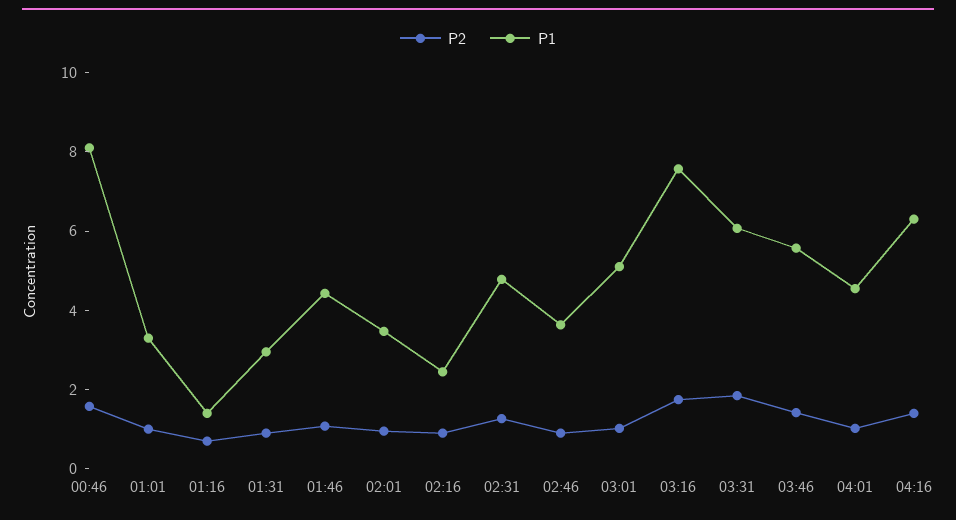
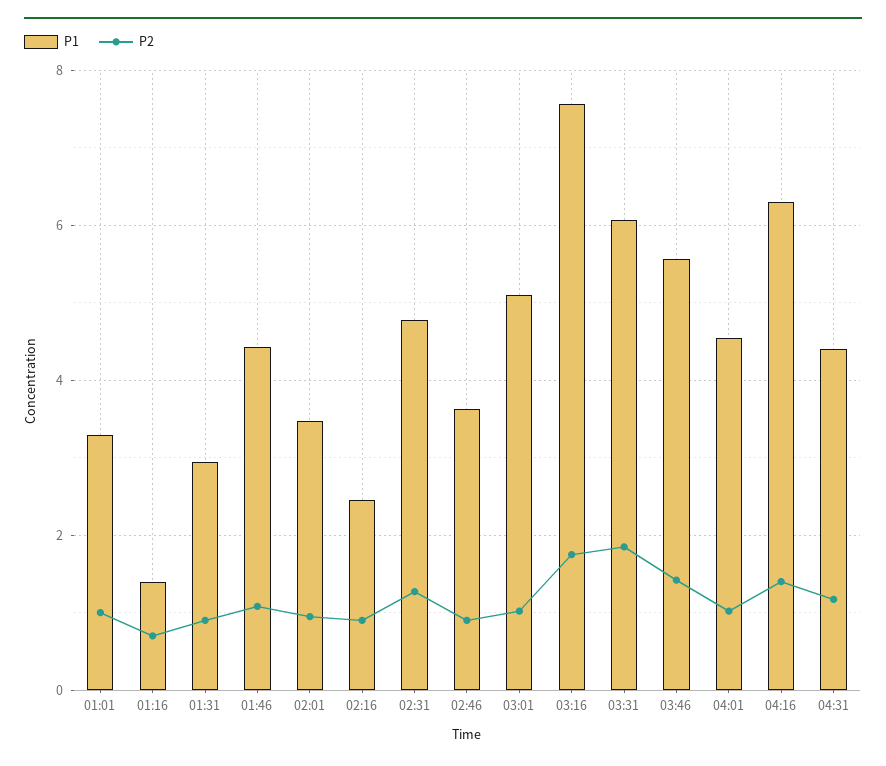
P2, 00:46: 1.5 -> none
P1, 00:46: 8 -> none
P1, 04:31: none -> 4.4
P2, 04:31: none -> 1.2

